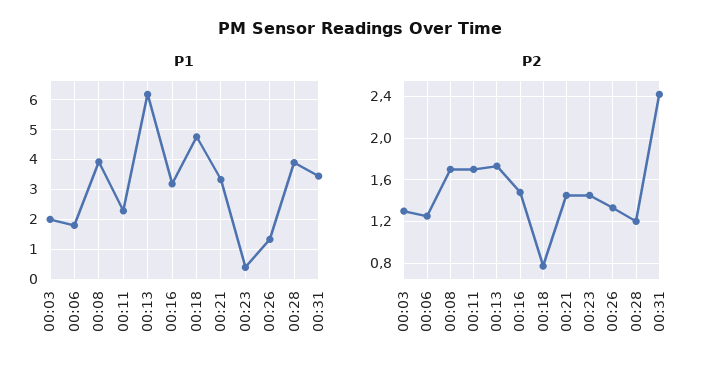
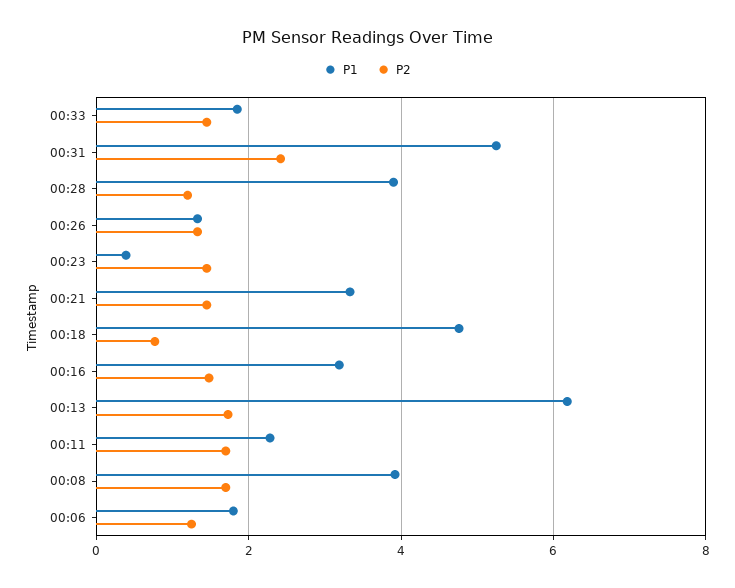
P1, 00:03: 2 -> none
P1, 00:31: 3.5 -> 5.2
P2, 00:03: 1.3 -> none
P1, 00:33: none -> 1.8
P2, 00:33: none -> 1.4

